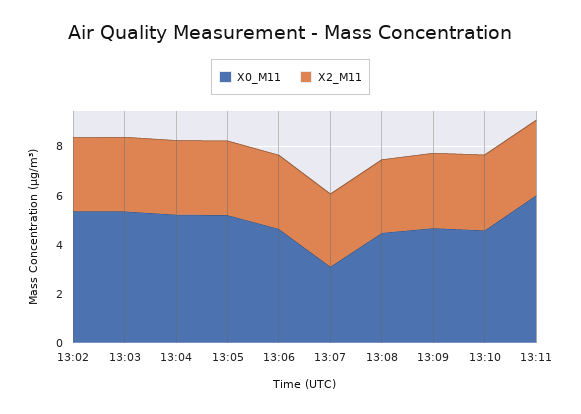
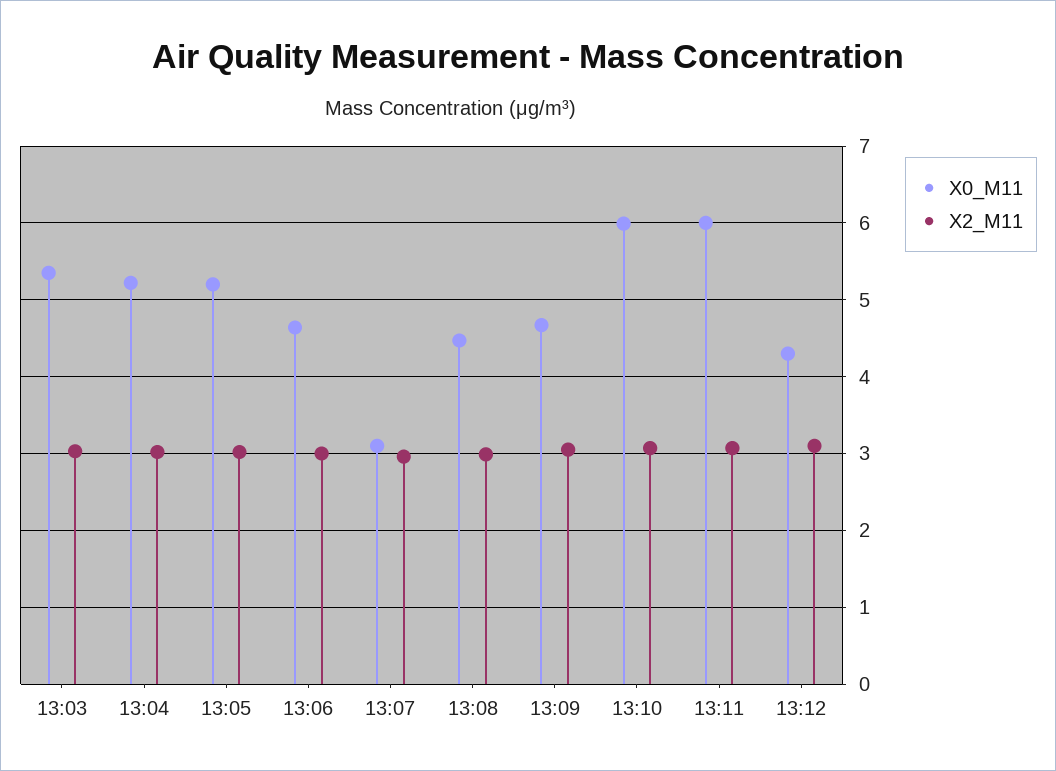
X0_M11, 13:02: 5.5 -> none
X2_M11, 13:02: 3 -> none
X0_M11, 13:10: 4.5 -> 6
X0_M11, 13:12: none -> 4.3
X2_M11, 13:12: none -> 3.1

